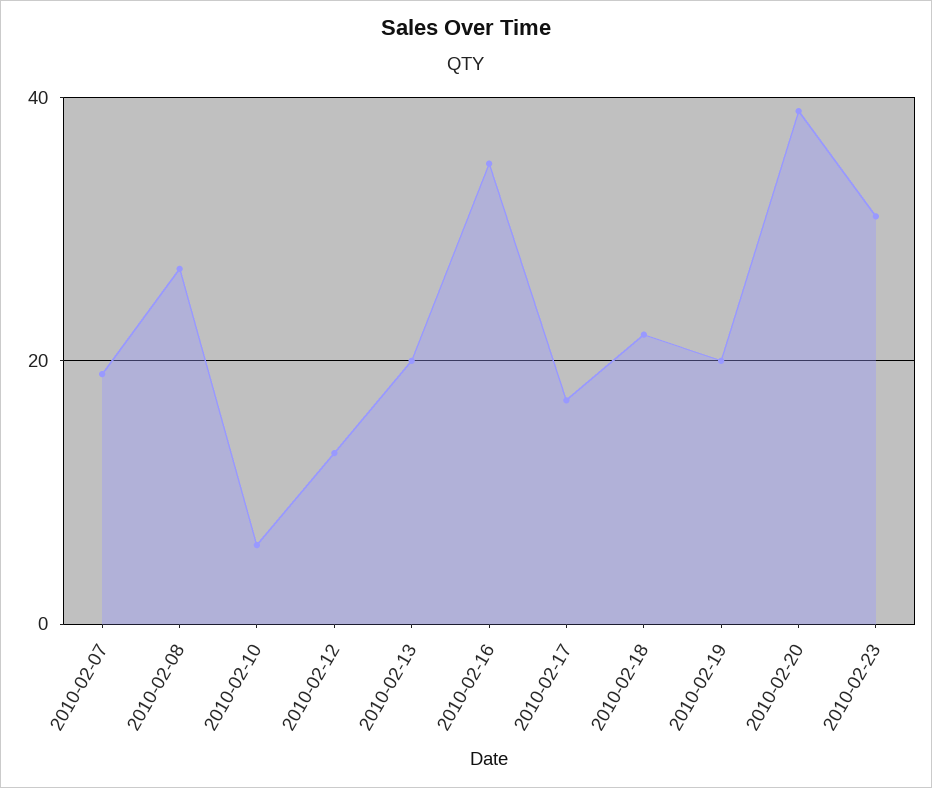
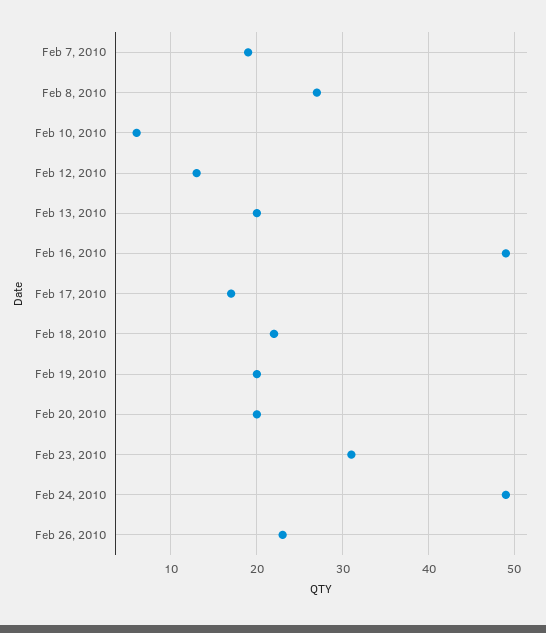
2010-02-16: 35 -> 49
2010-02-20: 40 -> 20
Feb 24, 2010: none -> 49
Feb 26, 2010: none -> 23

